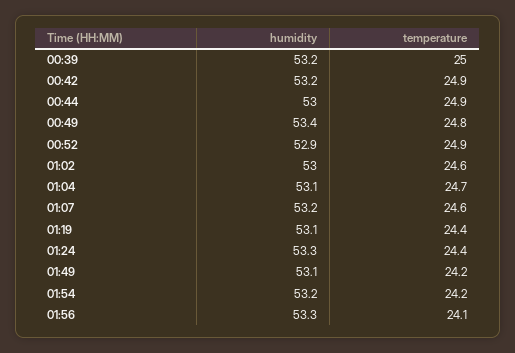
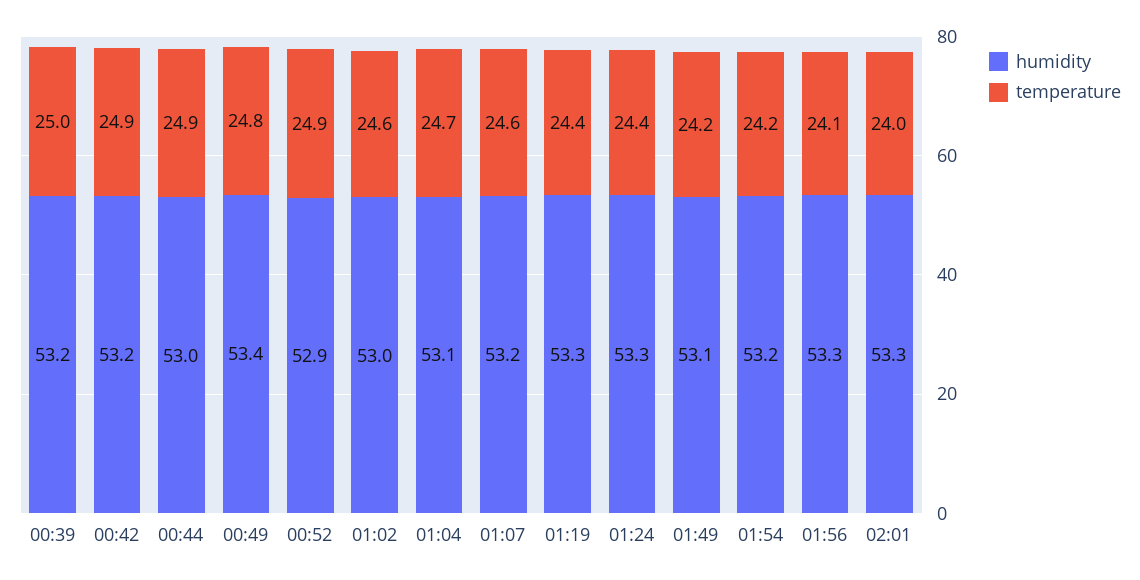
humidity, 01:19: 53.1 -> 53.3
humidity, 02:01: none -> 53.3
temperature, 02:01: none -> 24

